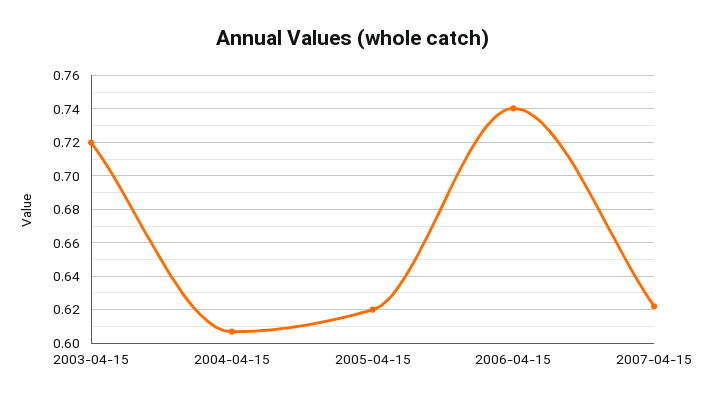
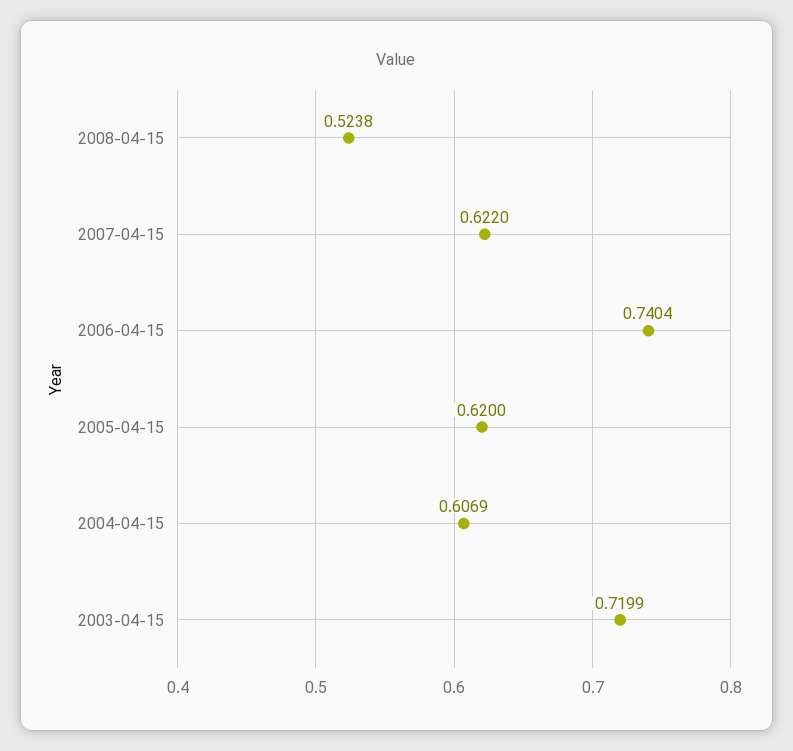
2008-04-15: none -> 0.5238

